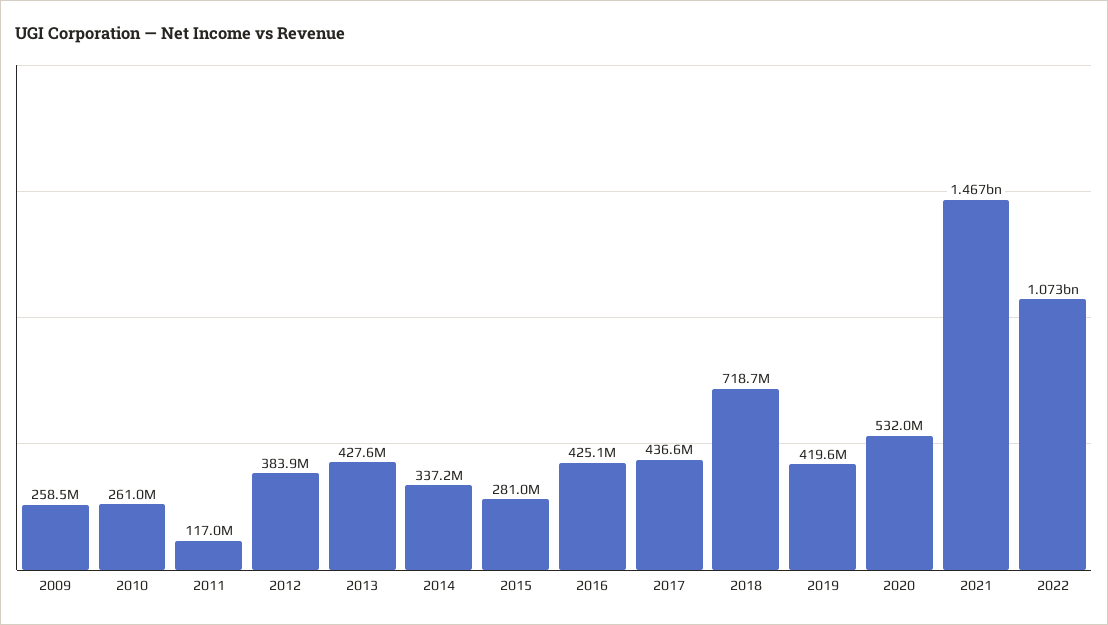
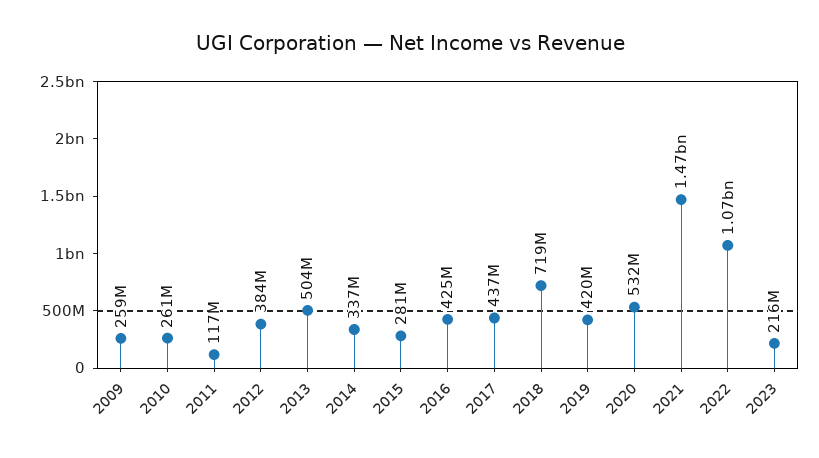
2013: 427600000 -> 504000000
2023: none -> 216000000

